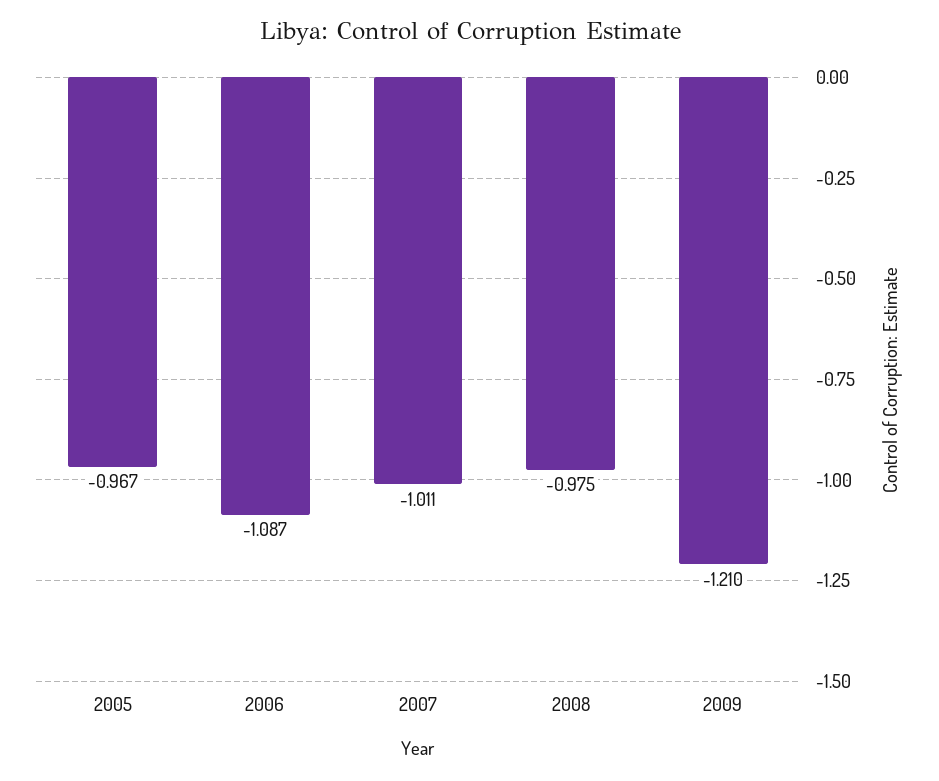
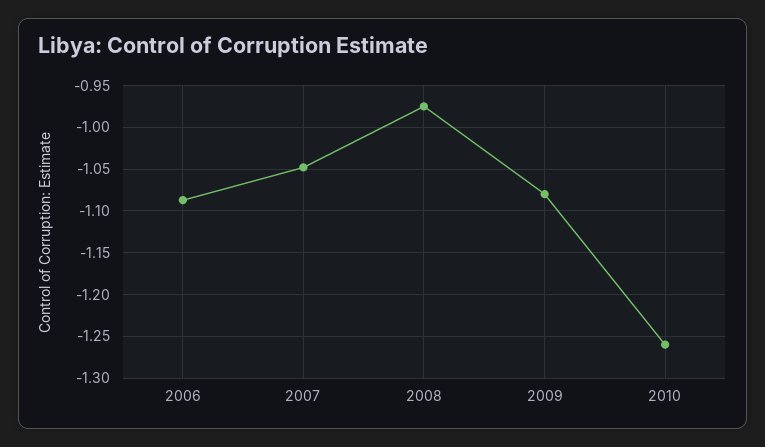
2005: -0.967 -> none
2007: -1.011 -> -1.05
2009: -1.21 -> -1.08
2010: none -> -1.26

